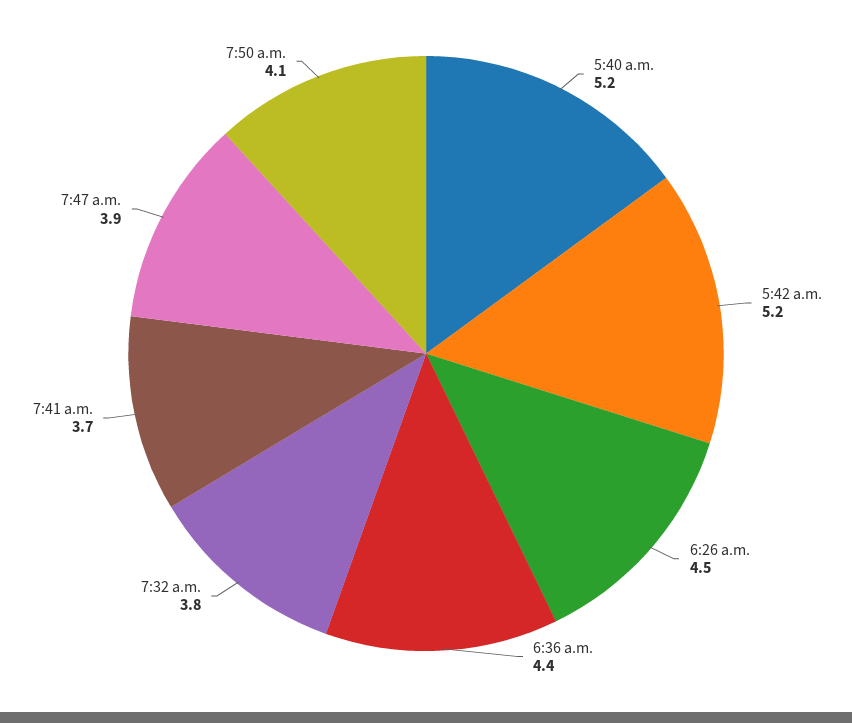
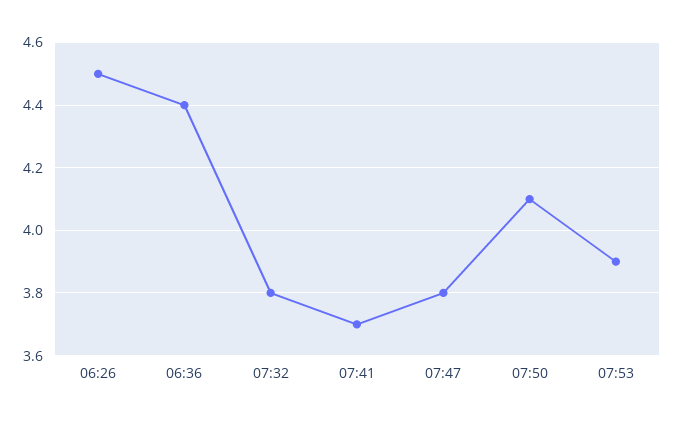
5:40 a.m.: 5.2 -> none
5:42 a.m.: 5.2 -> none
7:47 a.m.: 3.9 -> 3.8
07:53: none -> 3.9

